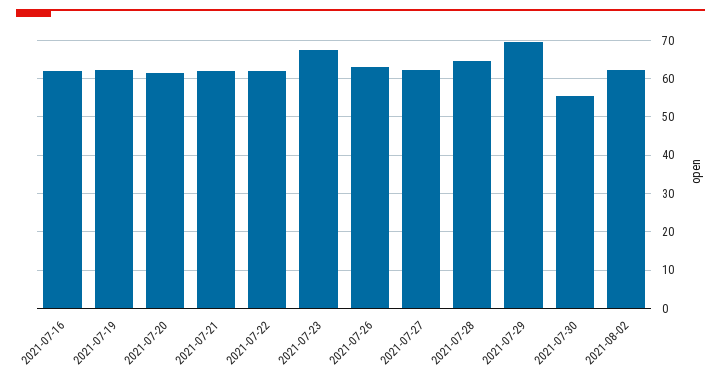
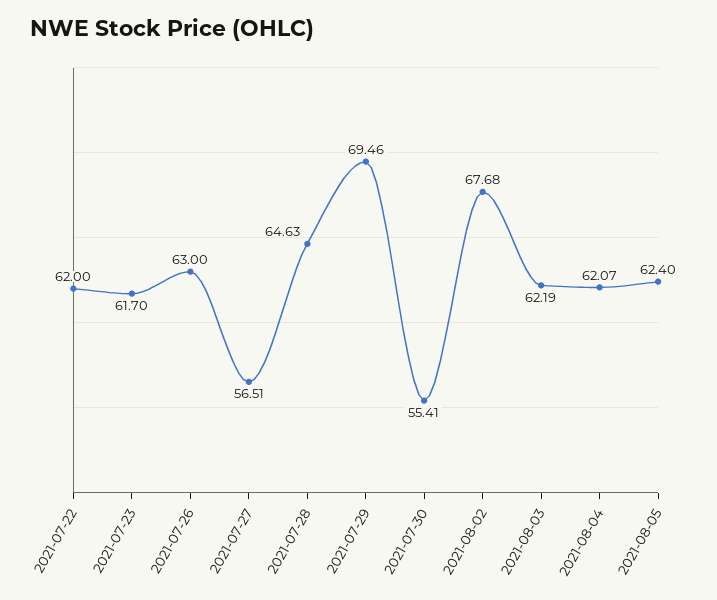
2021-07-16: 62 -> none
2021-07-19: 62 -> none
2021-07-20: 62 -> none
2021-07-21: 62 -> none
2021-07-23: 68 -> 61.7
2021-07-27: 62 -> 56.51
2021-08-02: 62 -> 67.68
2021-08-03: none -> 62.19
2021-08-04: none -> 62.07
2021-08-05: none -> 62.4

